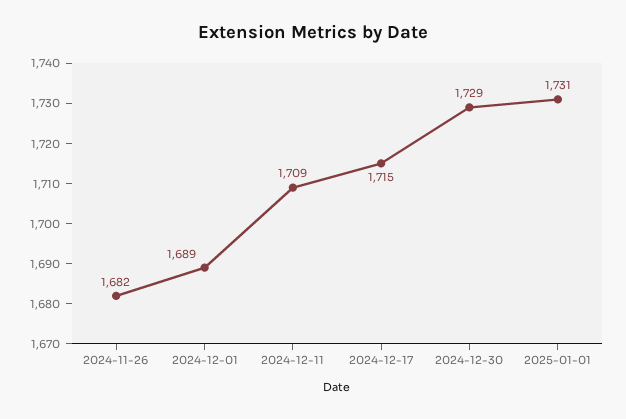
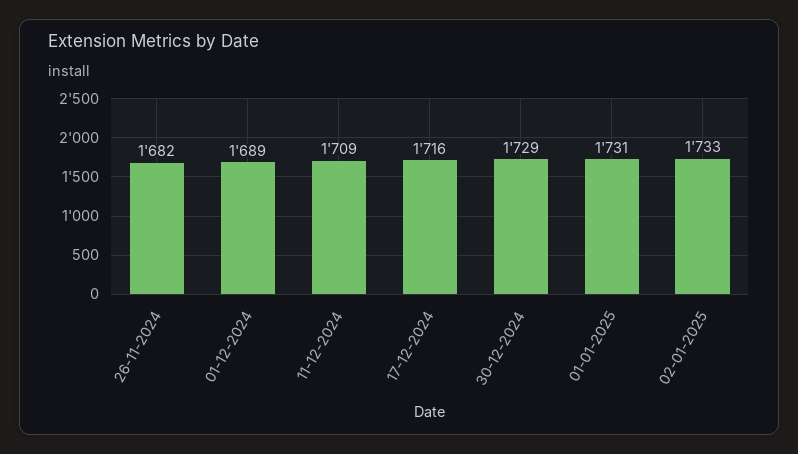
2024-12-17: 1715 -> 1716
02-01-2025: none -> 1733

